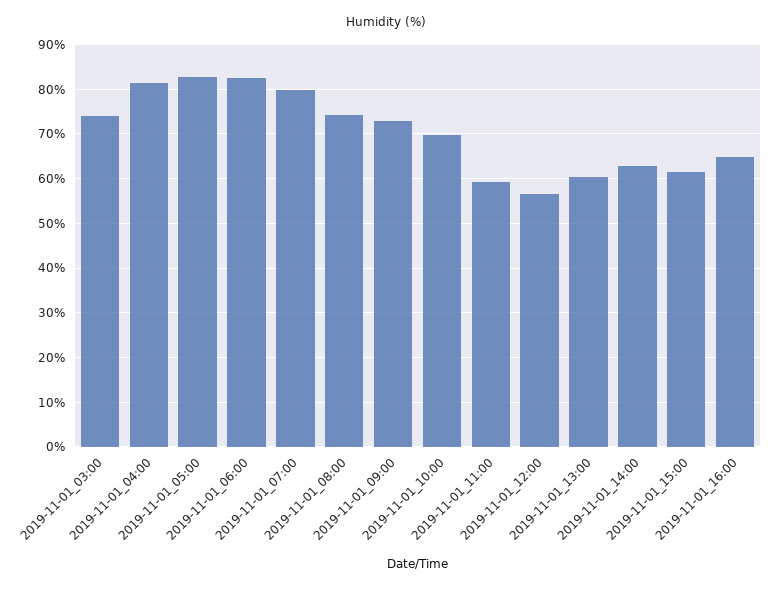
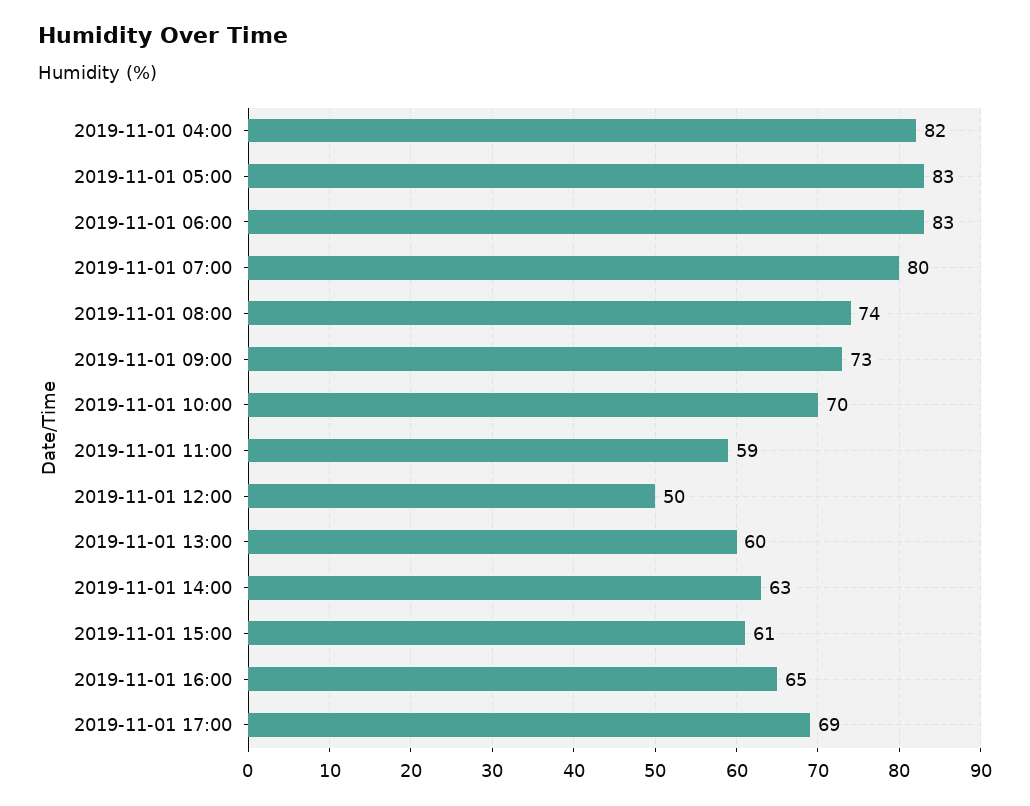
2019-11-01_03:00: 74 -> none
2019-11-01_12:00: 56 -> 50
2019-11-01 17:00: none -> 69

